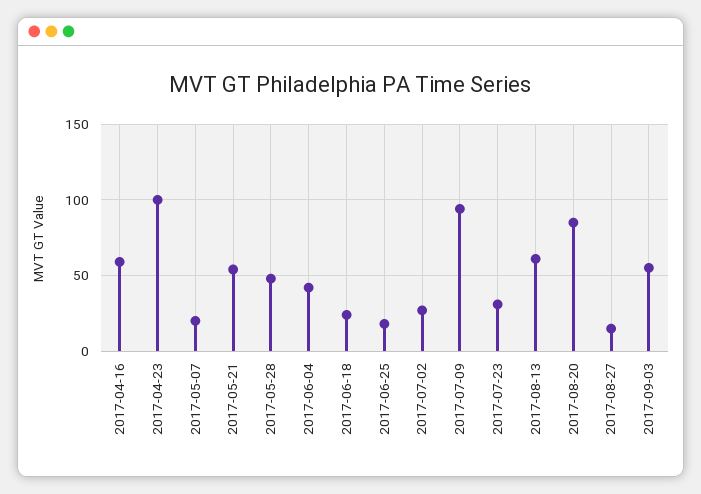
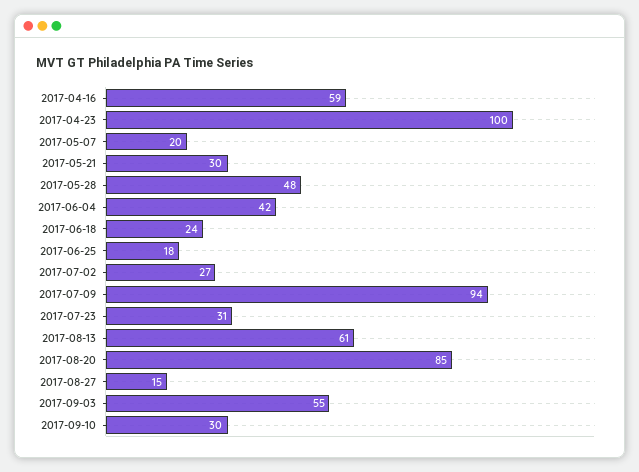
2017-05-21: 55 -> 30
2017-09-10: none -> 30

